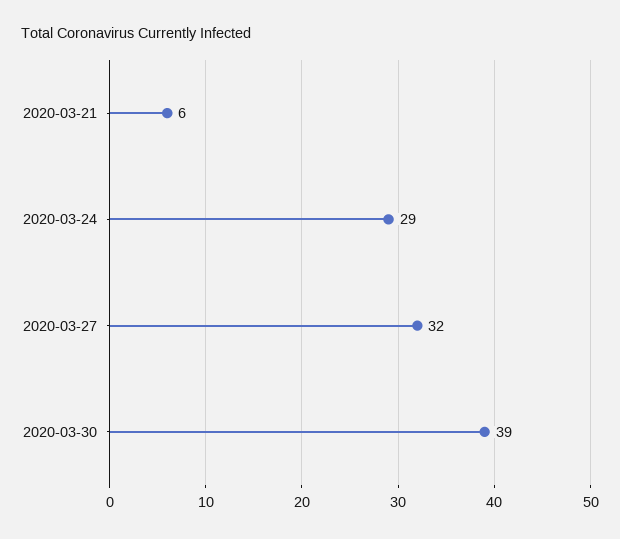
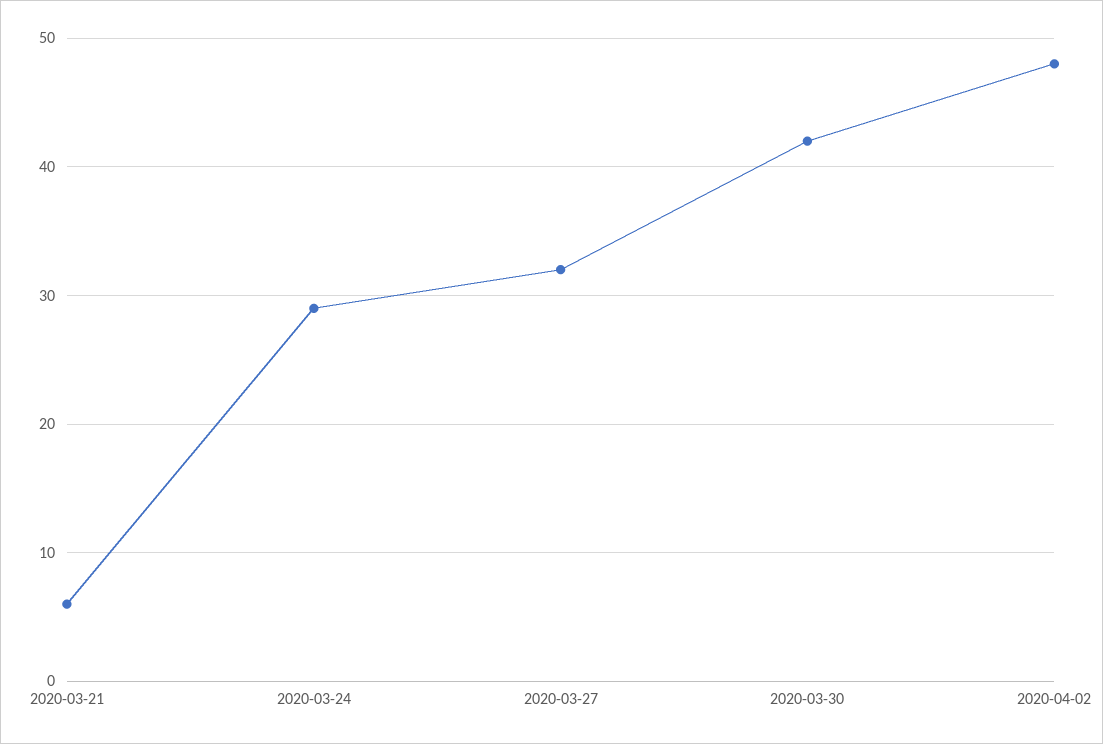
2020-03-30: 39 -> 42
2020-04-02: none -> 48

